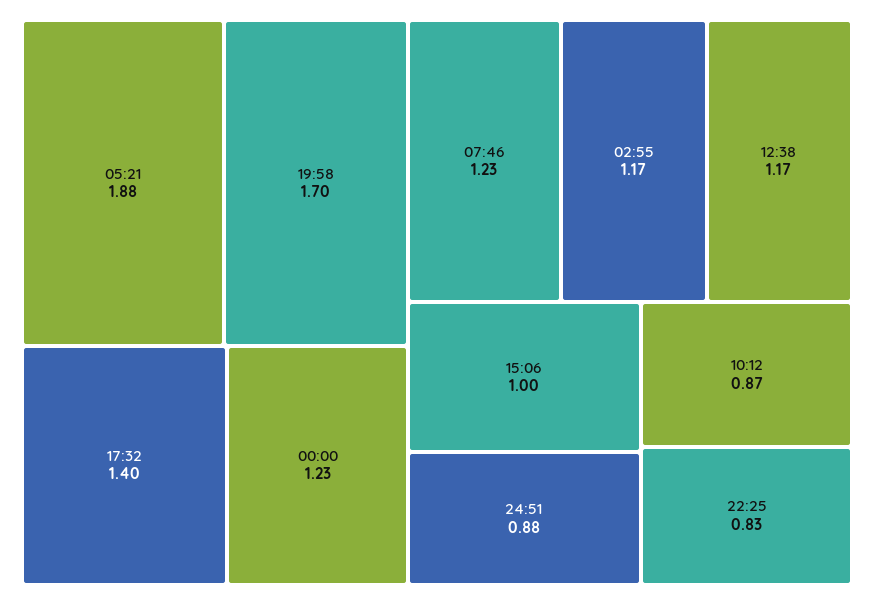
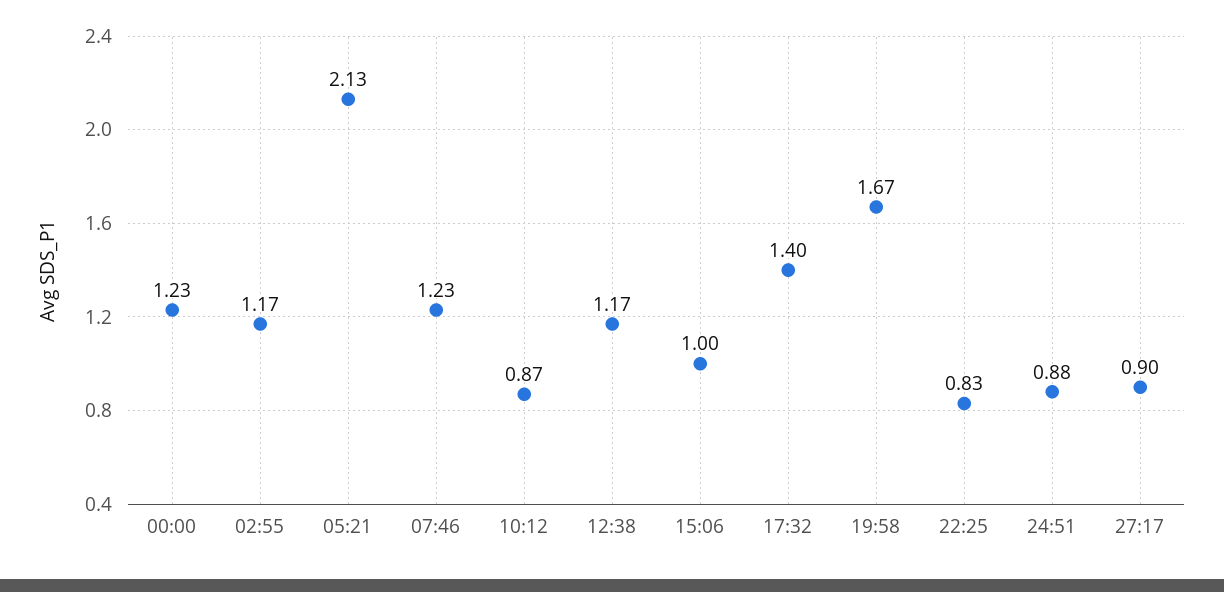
05:21: 1.88 -> 2.13
19:58: 1.7 -> 1.67
27:17: none -> 0.9

